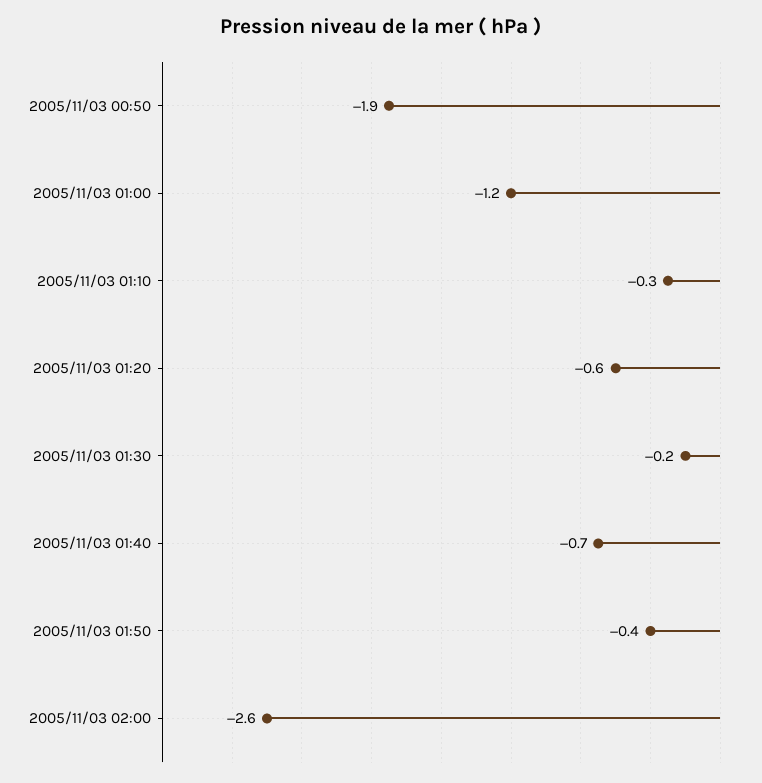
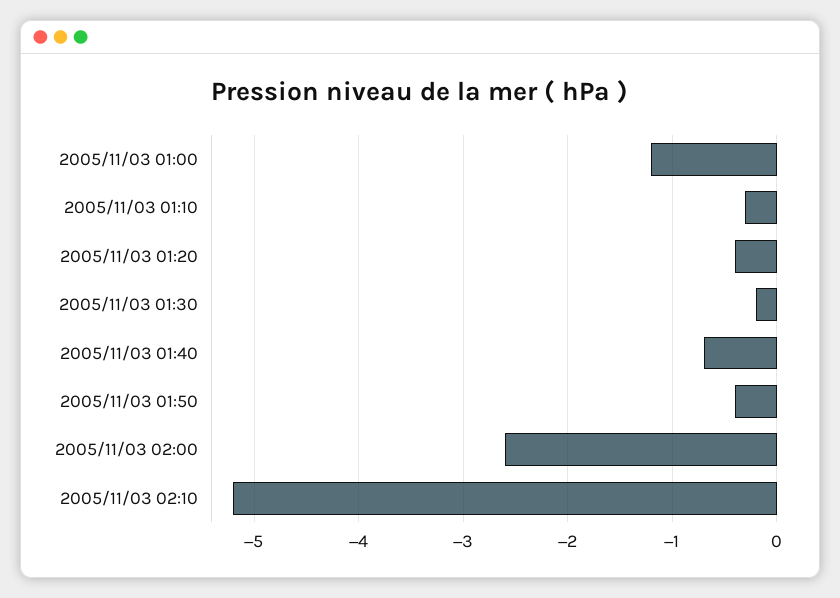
2005/11/03 00:50: -1.9 -> none
2005/11/03 01:20: -0.6 -> -0.4
2005/11/03 02:10: none -> -5.2

